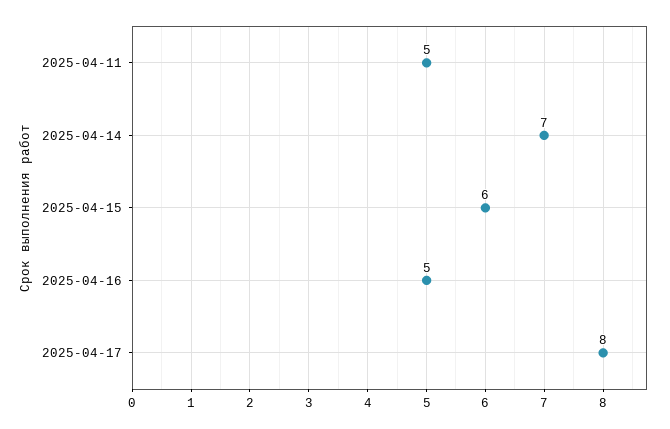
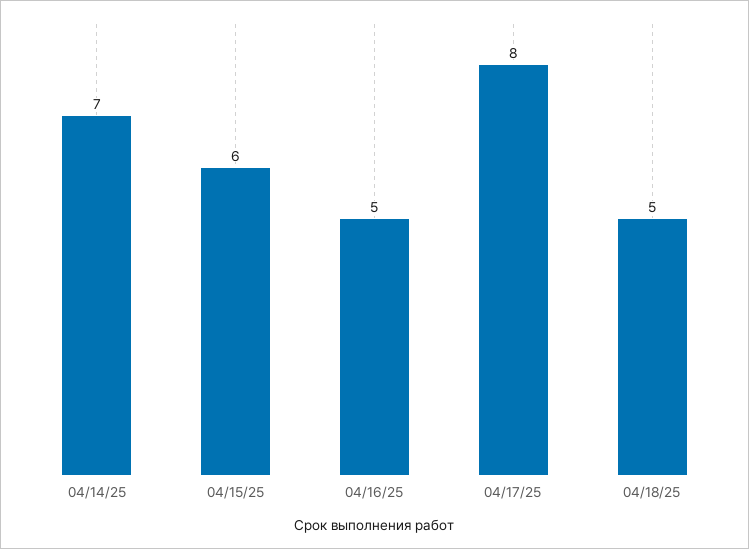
2025-04-11: 5 -> none
04/18/25: none -> 5

